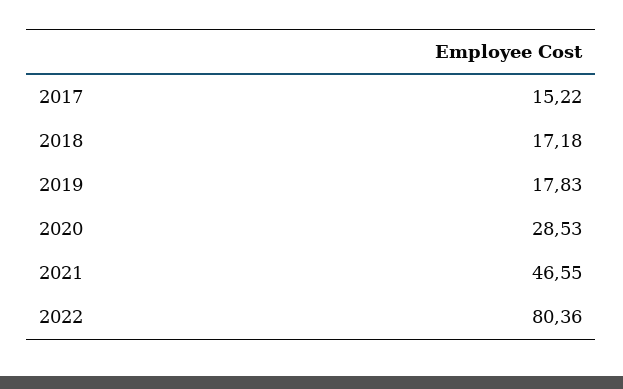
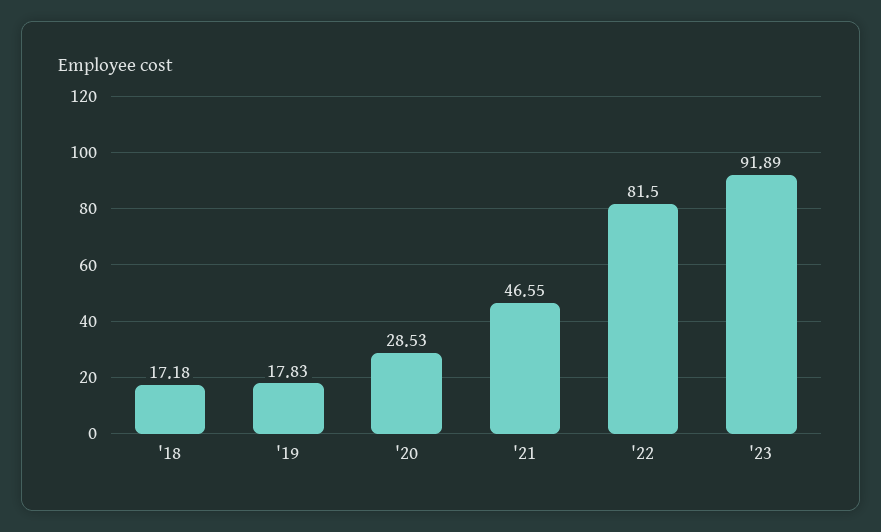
2017: 15.22 -> none
2022: 80.36 -> 81.5
'23: none -> 91.89

